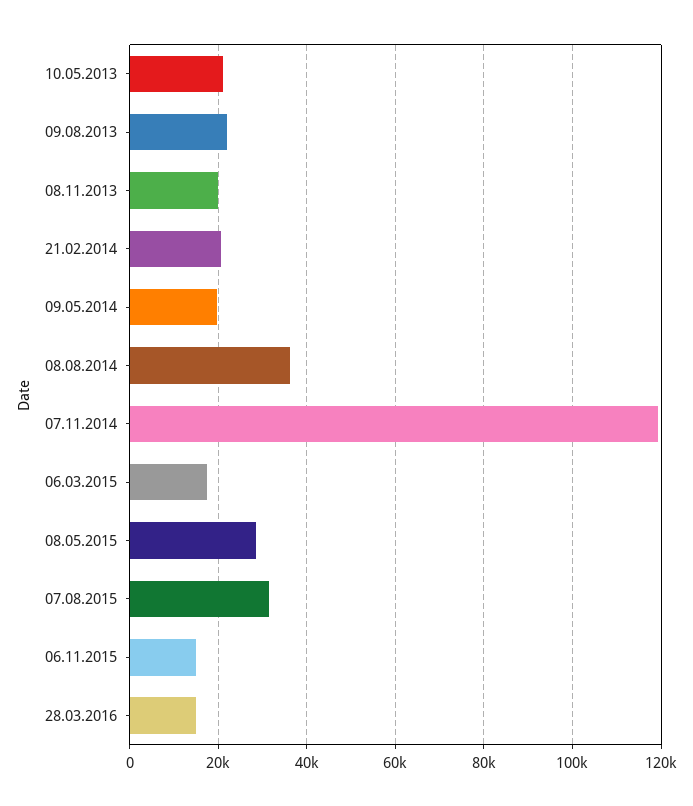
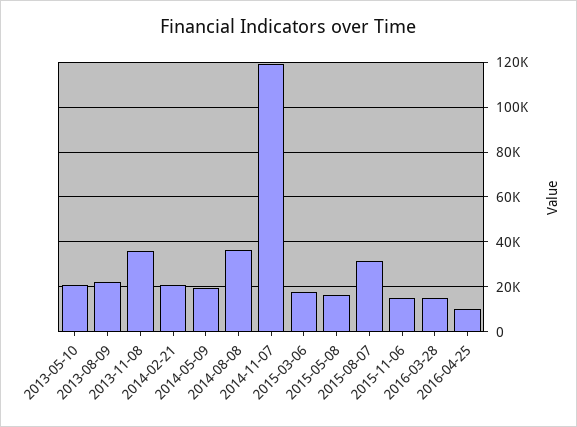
08.11.2013: 20000 -> 35000
08.05.2015: 28000 -> 15000
2016-04-25: none -> 10000

